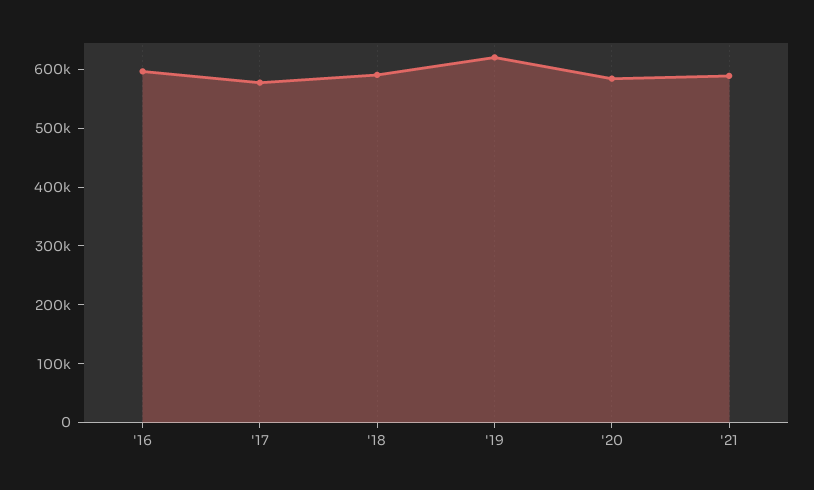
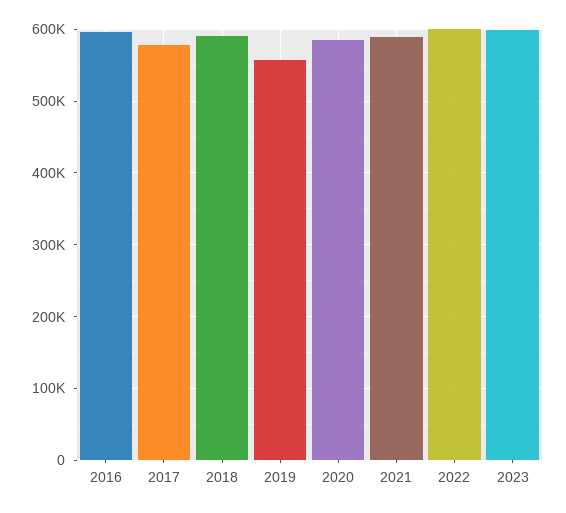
'19: 620000 -> 560000
2022: none -> 600000
2023: none -> 600000

